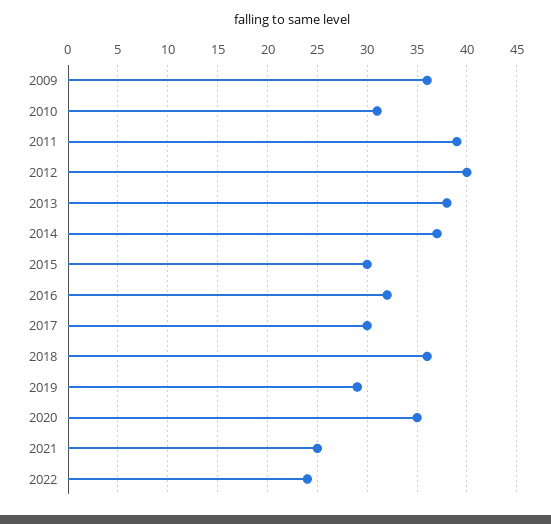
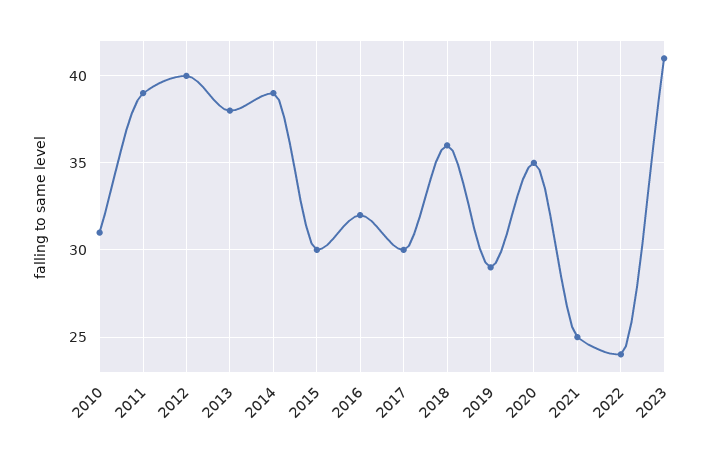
2009: 36 -> none
2014: 37 -> 39
2023: none -> 41

